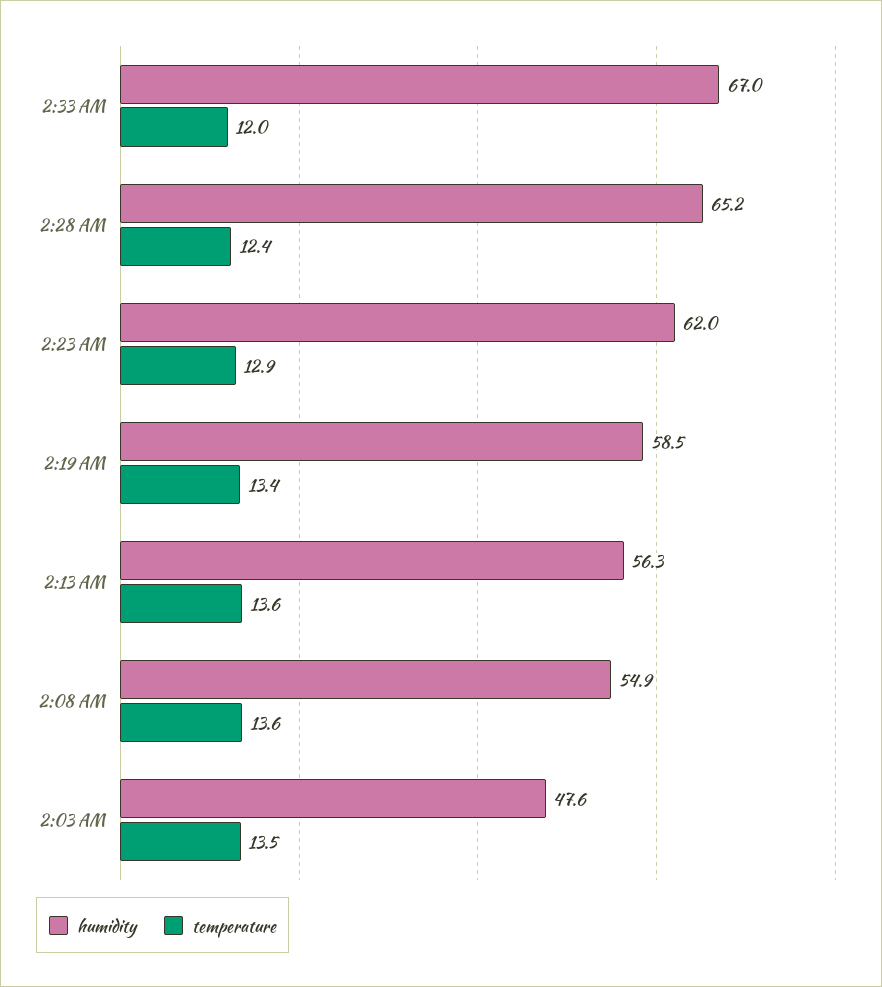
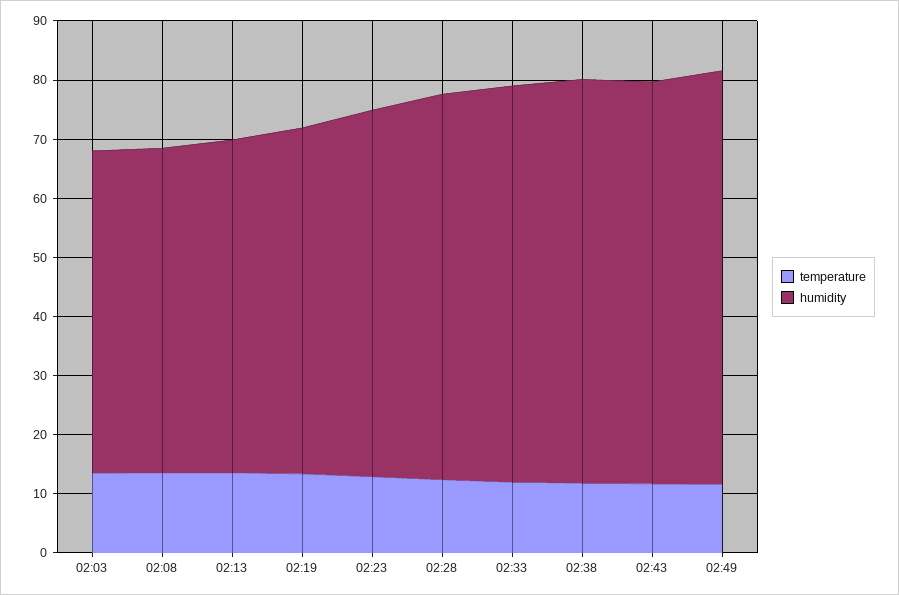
humidity, 2:03 AM: 47.6 -> 54
temperature, 02:38: none -> 12
humidity, 02:38: none -> 68
temperature, 02:43: none -> 12
humidity, 02:43: none -> 68
temperature, 02:49: none -> 12
humidity, 02:49: none -> 70

